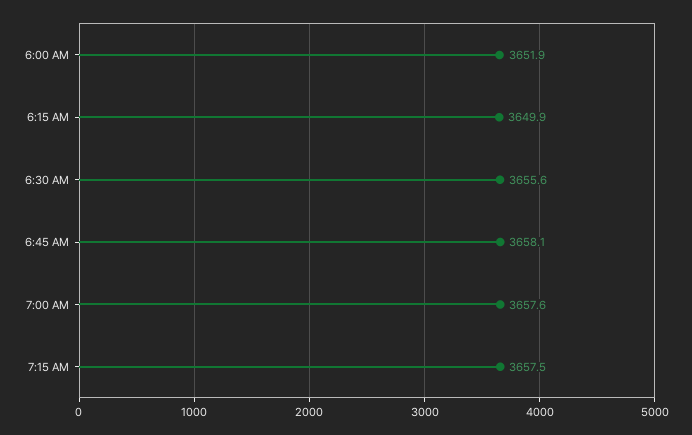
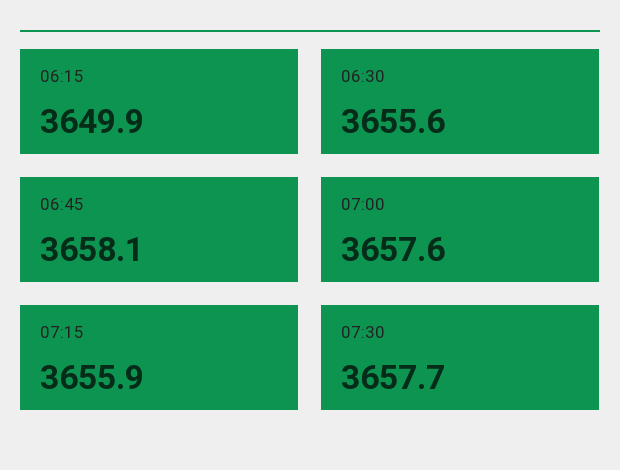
6:00 AM: 3651.9 -> none
7:15 AM: 3657.5 -> 3655.9
07:30: none -> 3657.7

